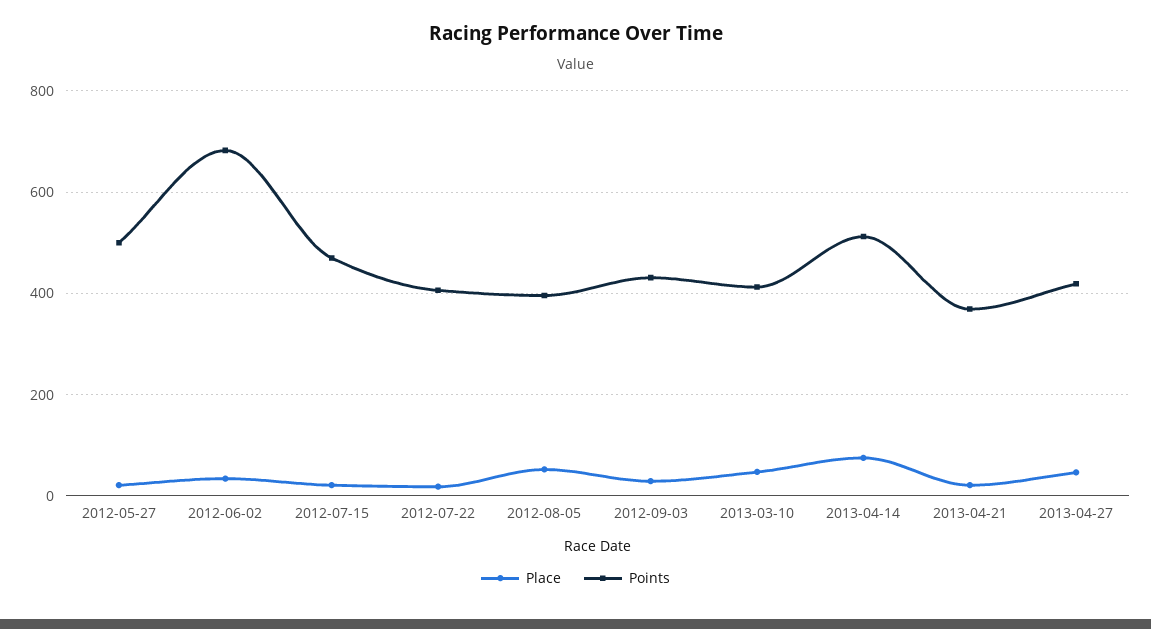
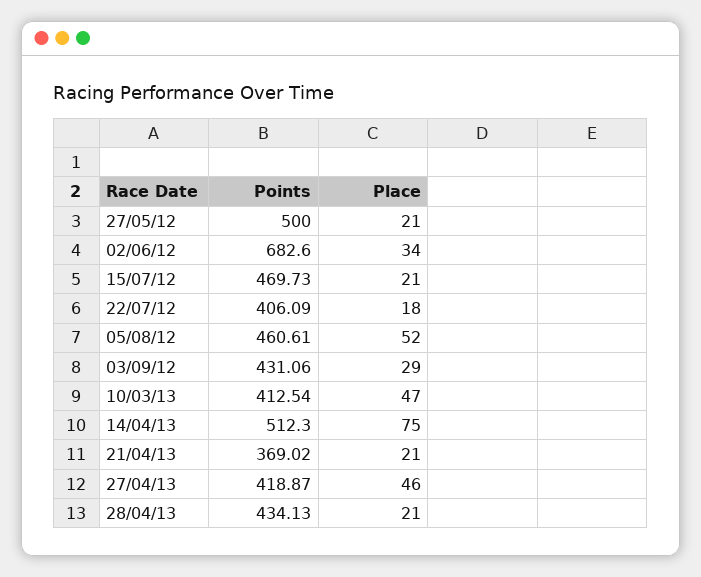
Points, 2012-08-05: 400 -> 460.61
Points, 28/04/13: none -> 434.13
Place, 28/04/13: none -> 21

